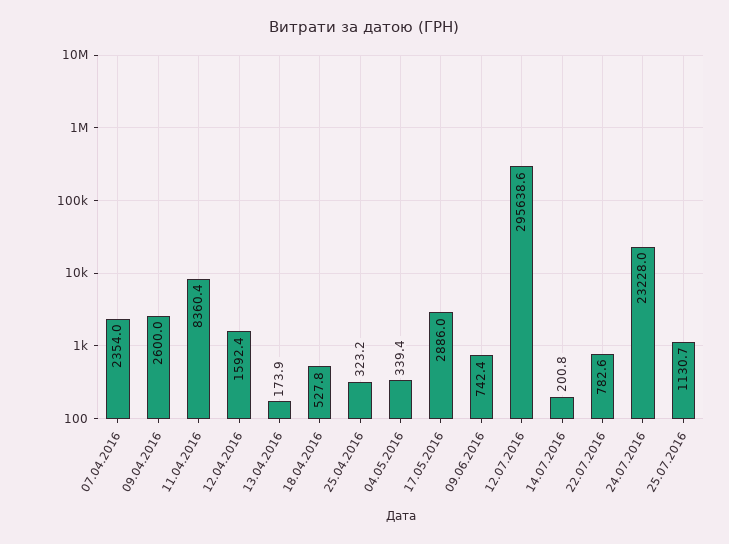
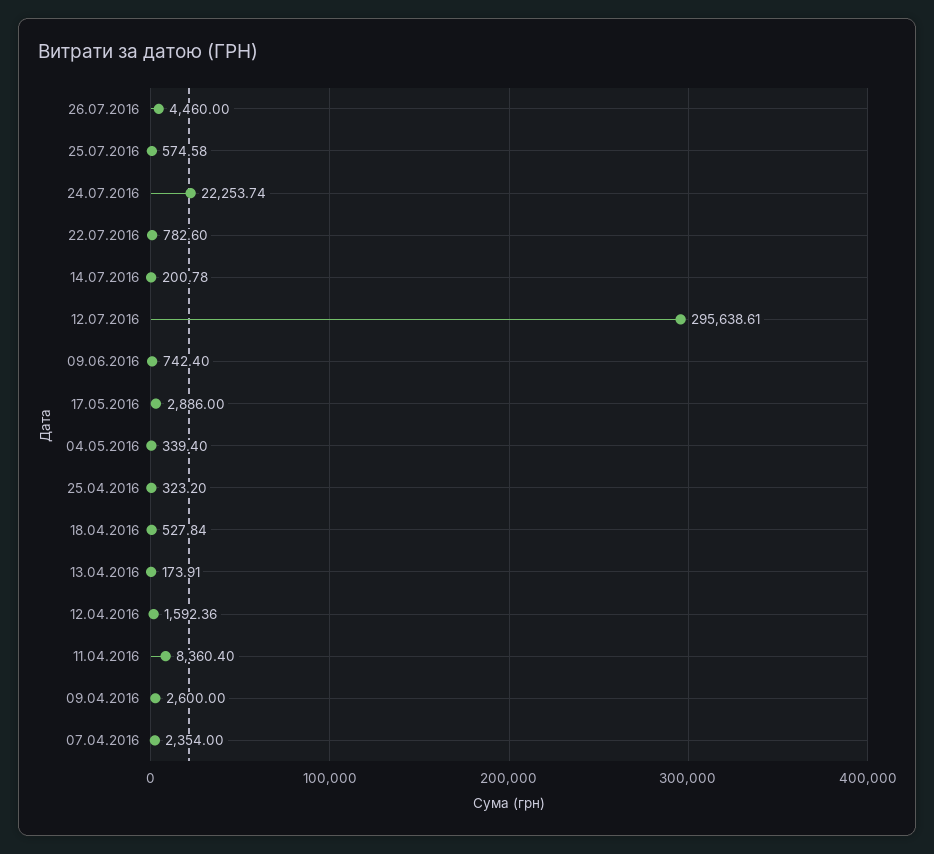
24.07.2016: 23228 -> 22253.74
25.07.2016: 1130.7 -> 574.58
26.07.2016: none -> 4460

